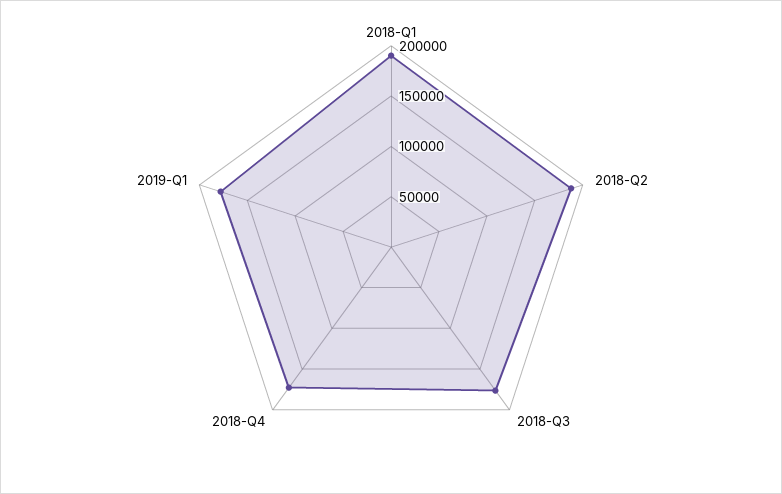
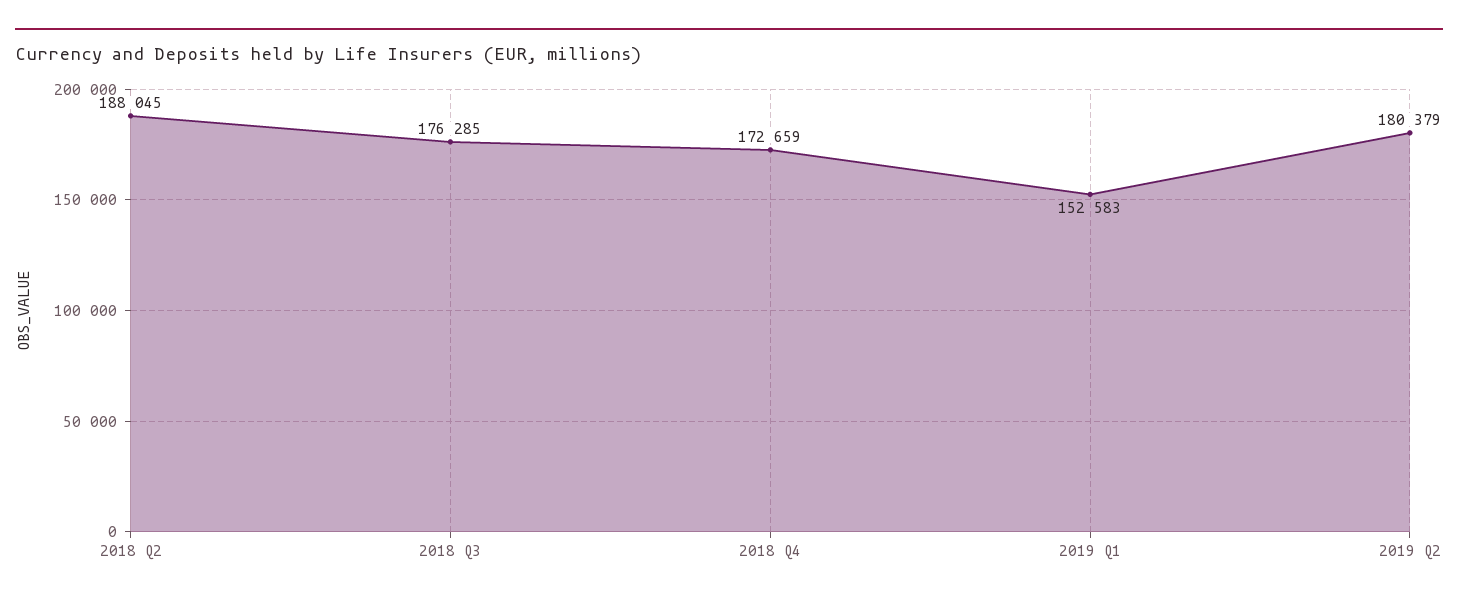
2018-Q1: 190000 -> none
2019-Q1: 180000 -> 152583
2019 Q2: none -> 180379

